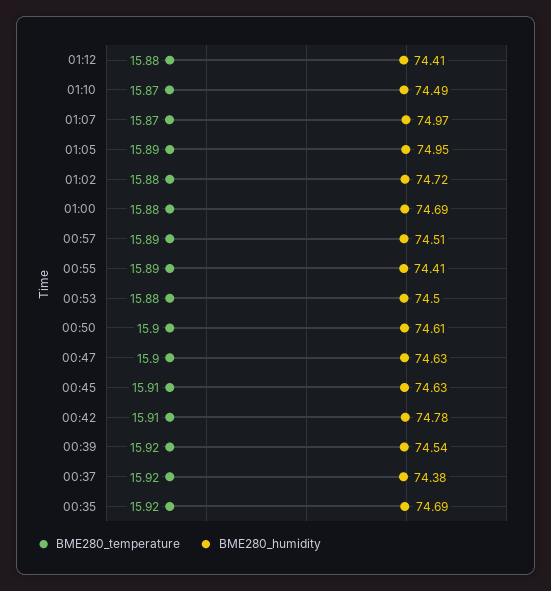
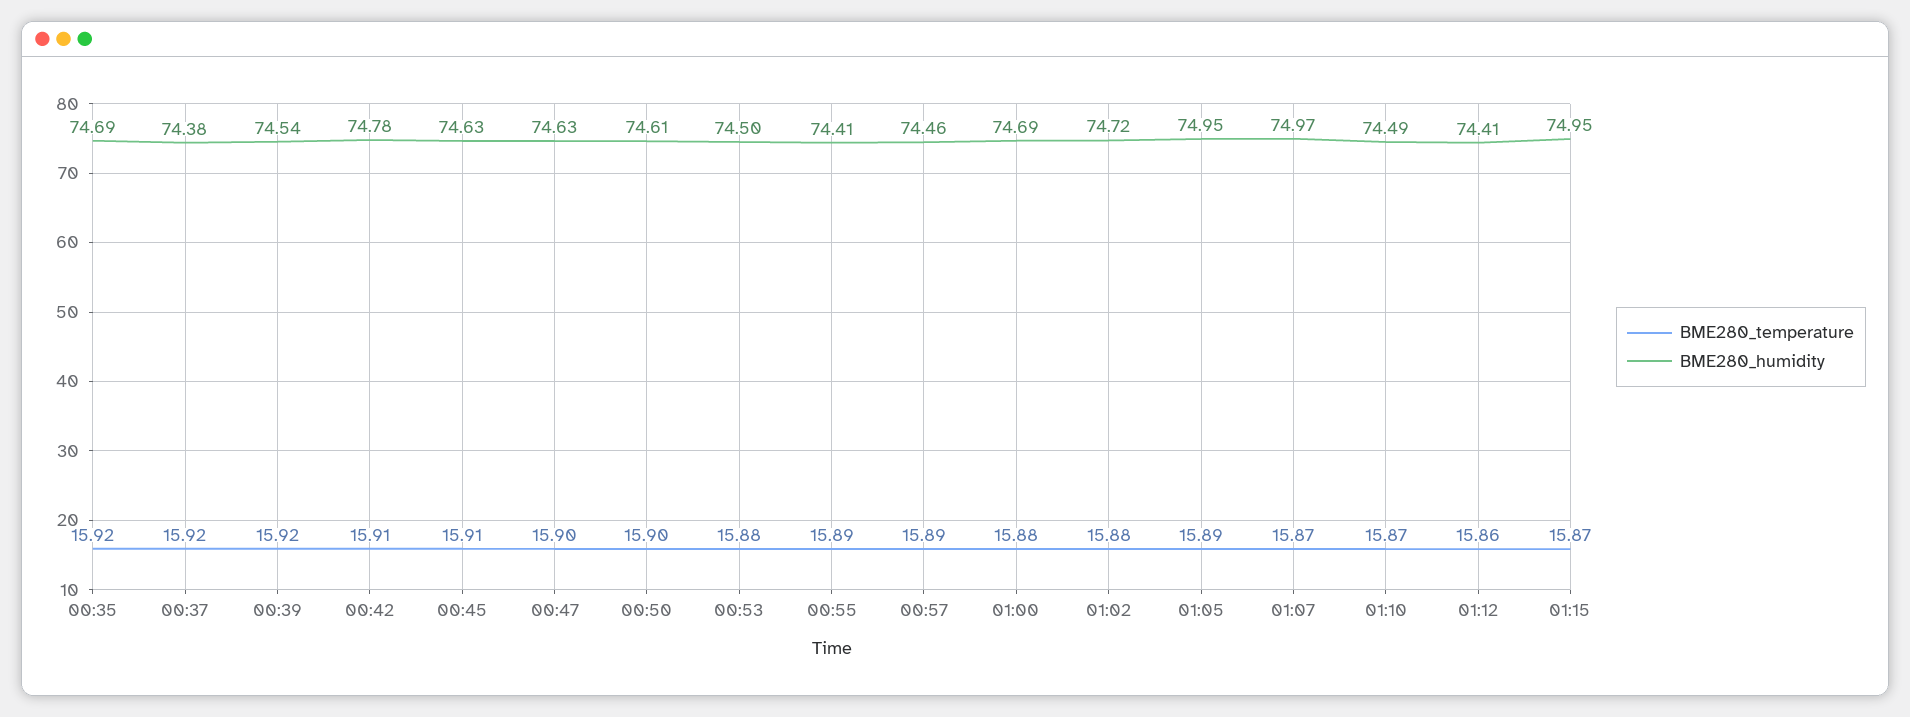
BME280_temperature, 01:12: 15.88 -> 15.86
BME280_humidity, 00:57: 74.51 -> 74.46
BME280_temperature, 01:15: none -> 15.87
BME280_humidity, 01:15: none -> 74.95

